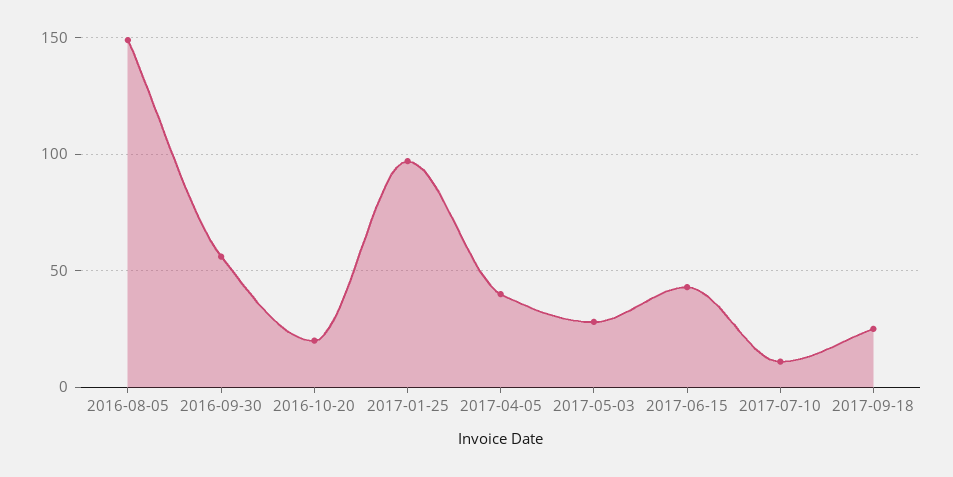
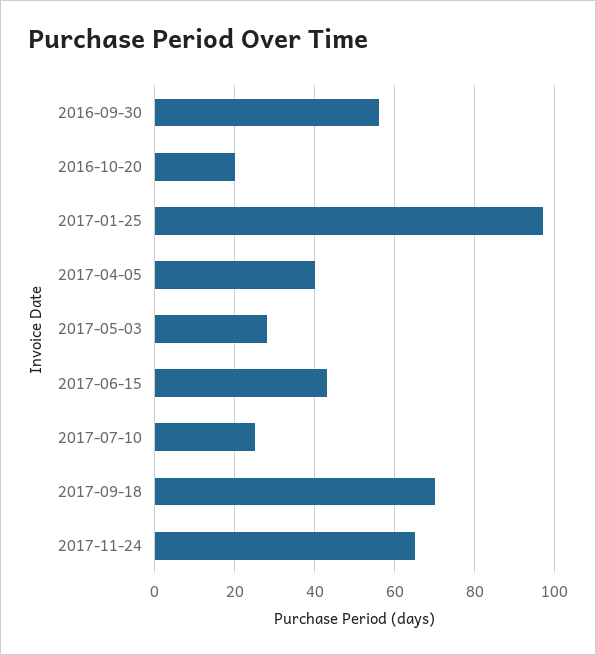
2016-08-05: 150 -> none
2017-07-10: 10 -> 25
2017-09-18: 25 -> 70
2017-11-24: none -> 65

